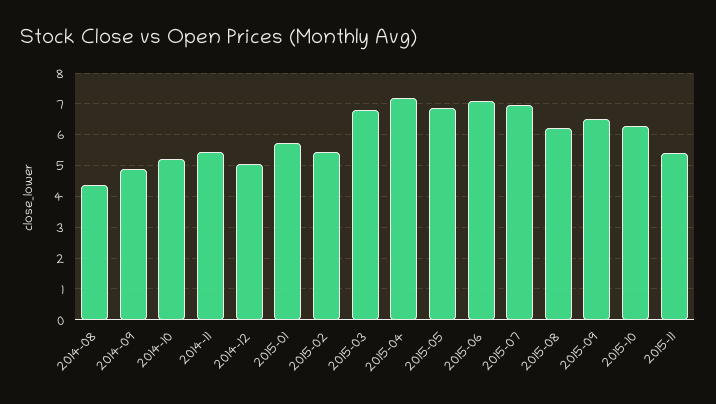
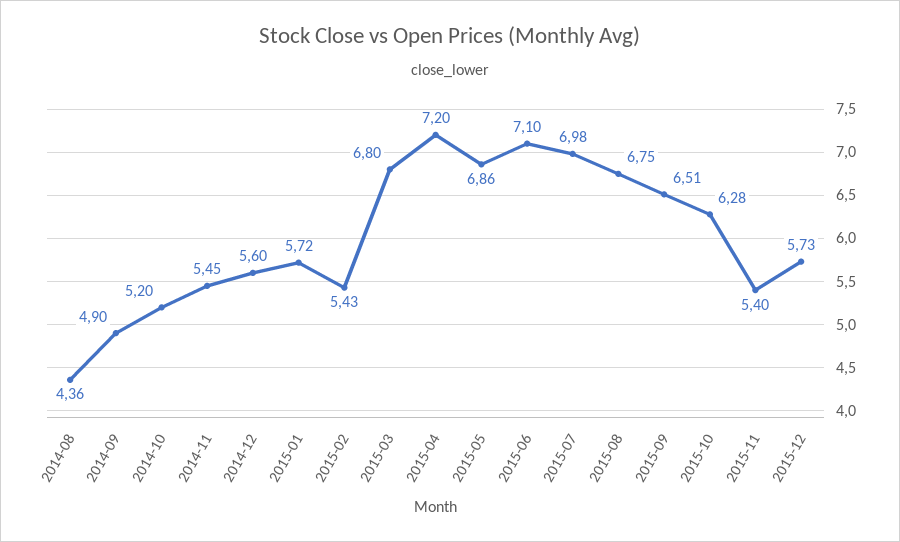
2014-12: 5 -> 5.6
2015-08: 6.2 -> 6.75
2015-12: none -> 5.73

